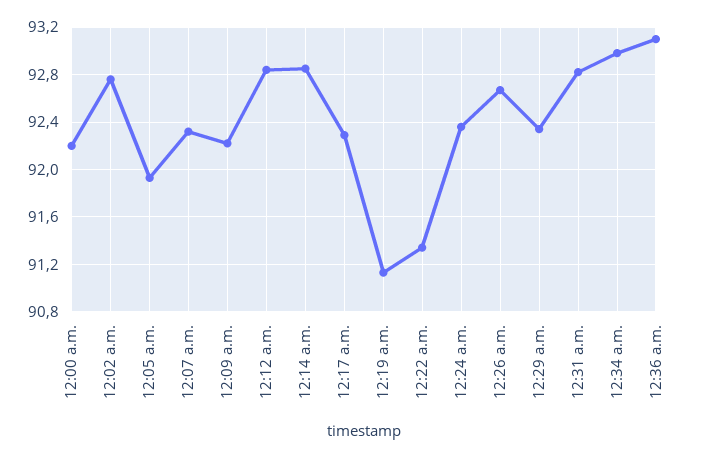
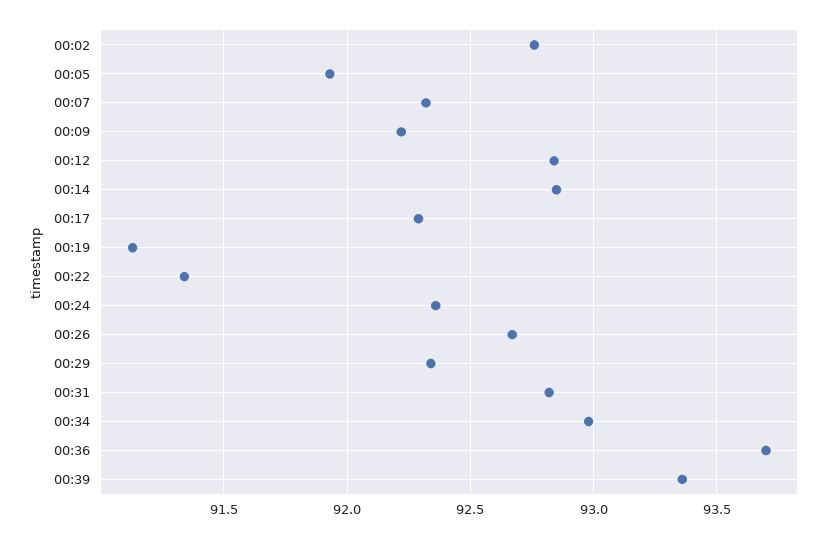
12:00 a.m.: 92.2 -> none
12:36 a.m.: 93.1 -> 93.7
00:39: none -> 93.35

